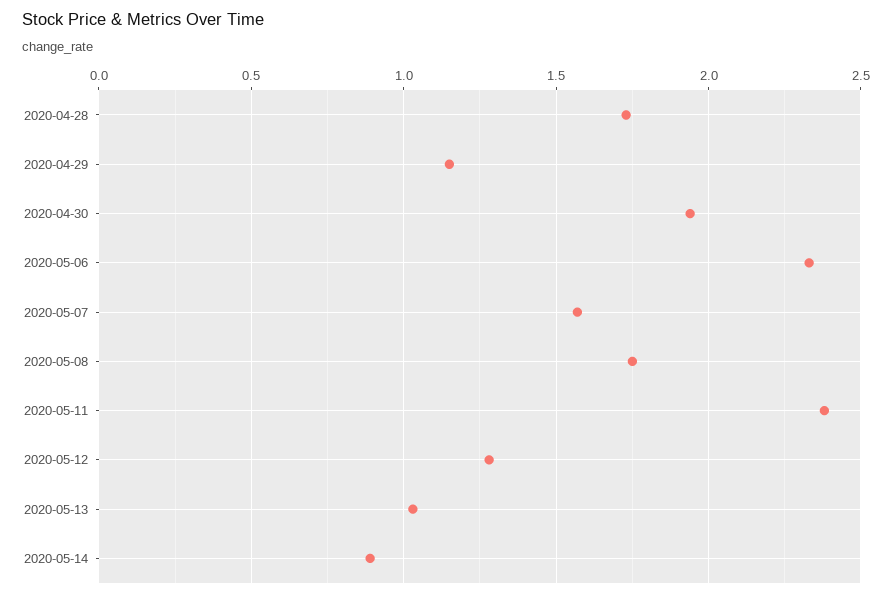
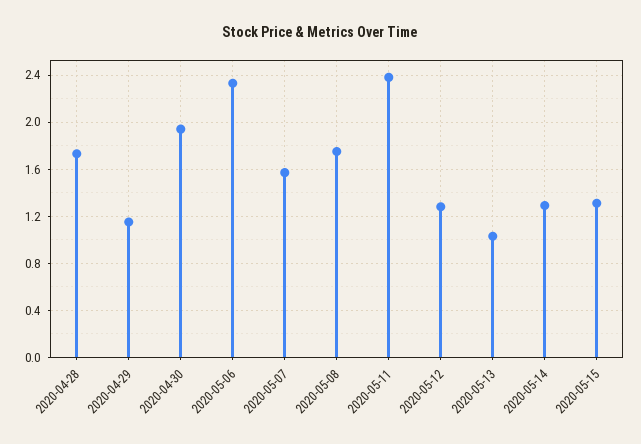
2020-05-14: 0.9 -> 1.3
2020-05-15: none -> 1.3

